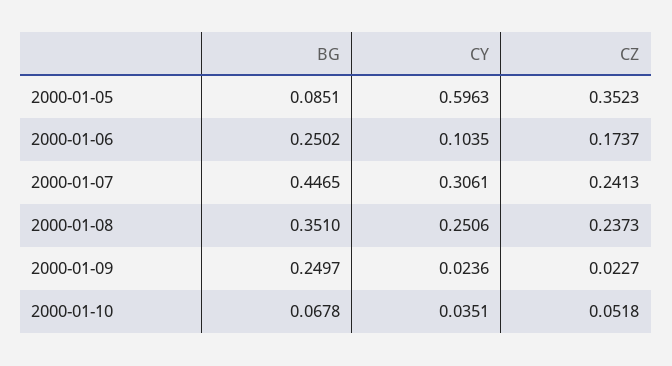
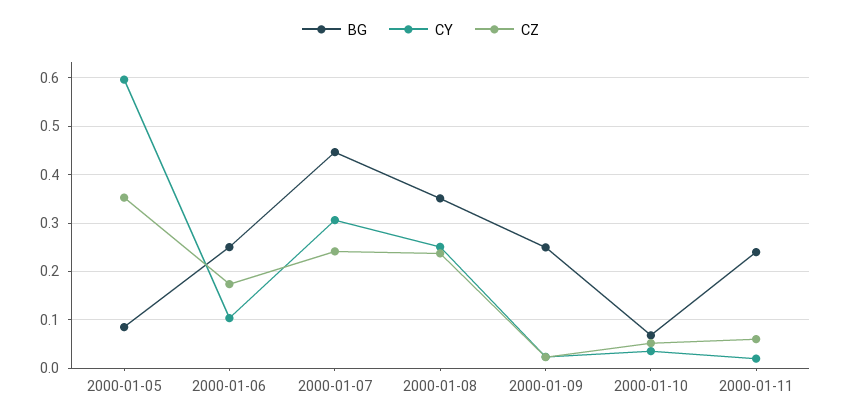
BG, 2000-01-11: none -> 0.24
CY, 2000-01-11: none -> 0.02
CZ, 2000-01-11: none -> 0.06

